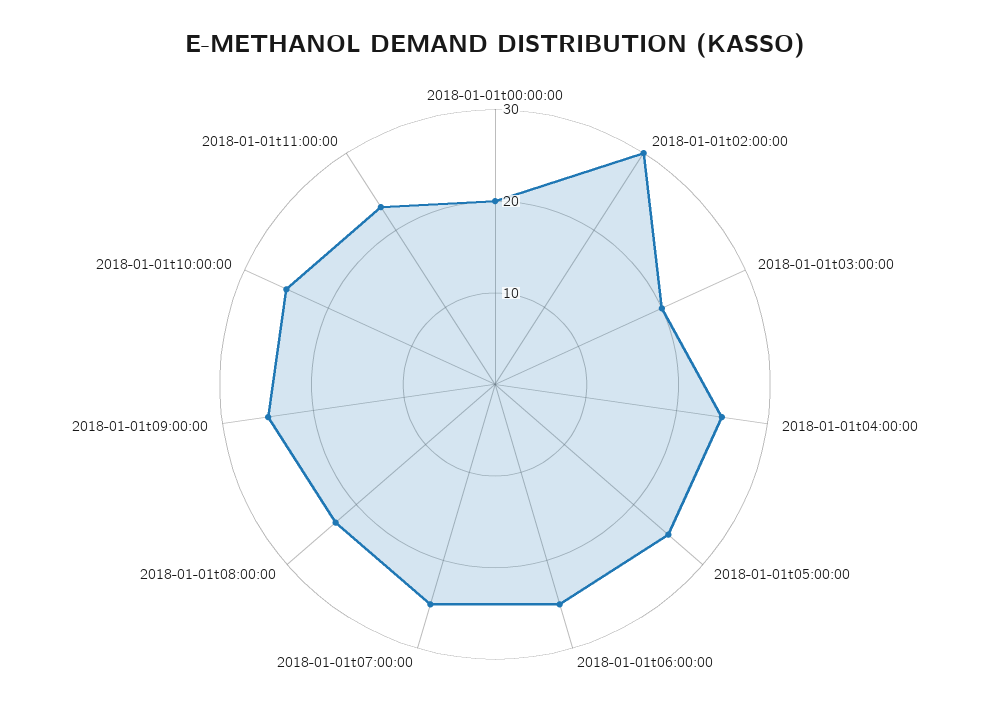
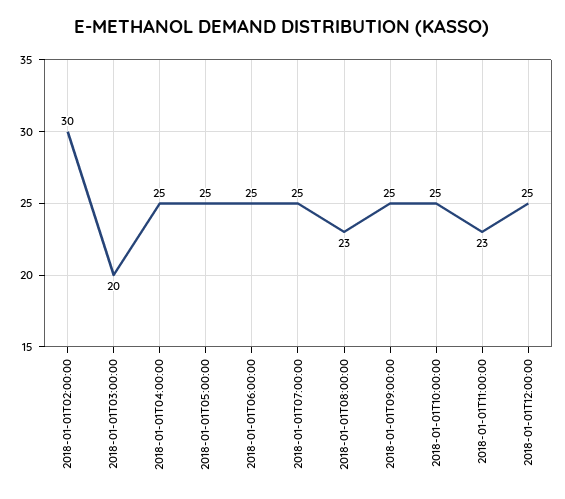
2018-01-01t00:00:00: 20 -> none
2018-01-01T12:00:00: none -> 25

